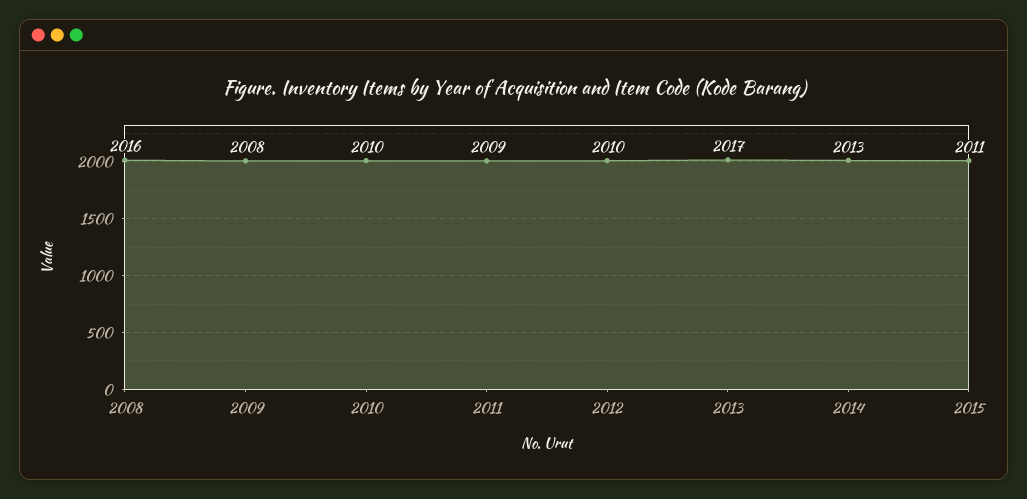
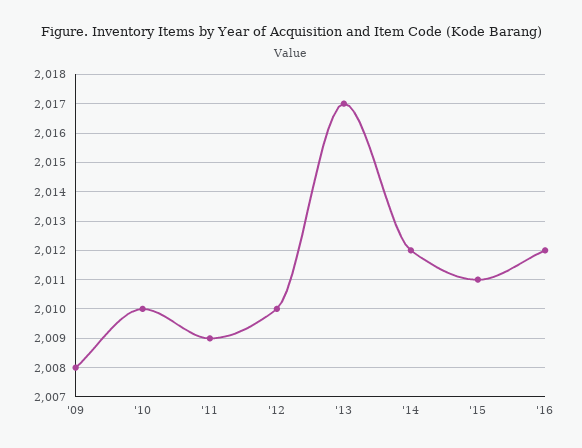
2008: 2016 -> none
2014: 2013 -> 2012
'16: none -> 2012

